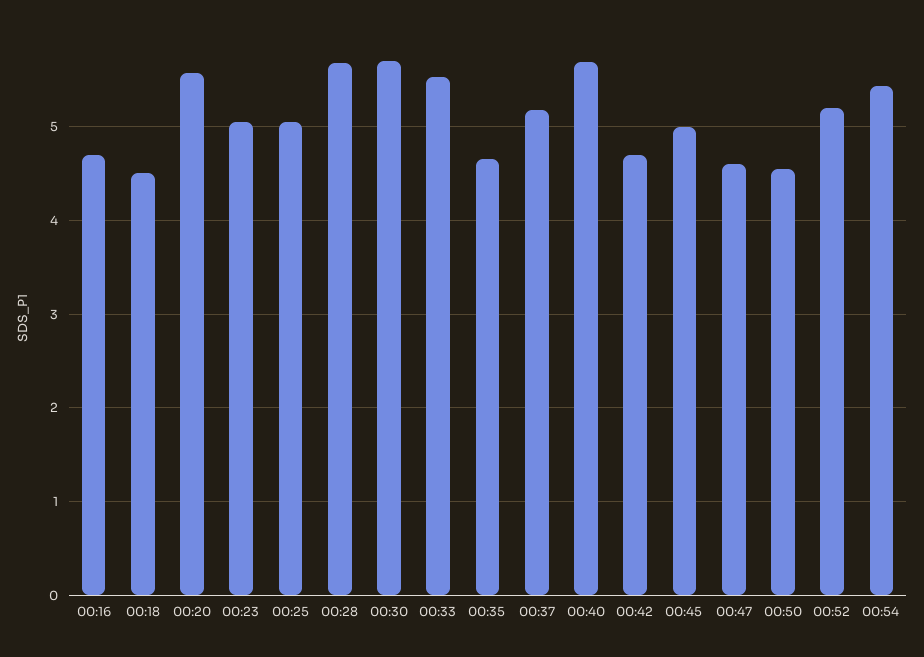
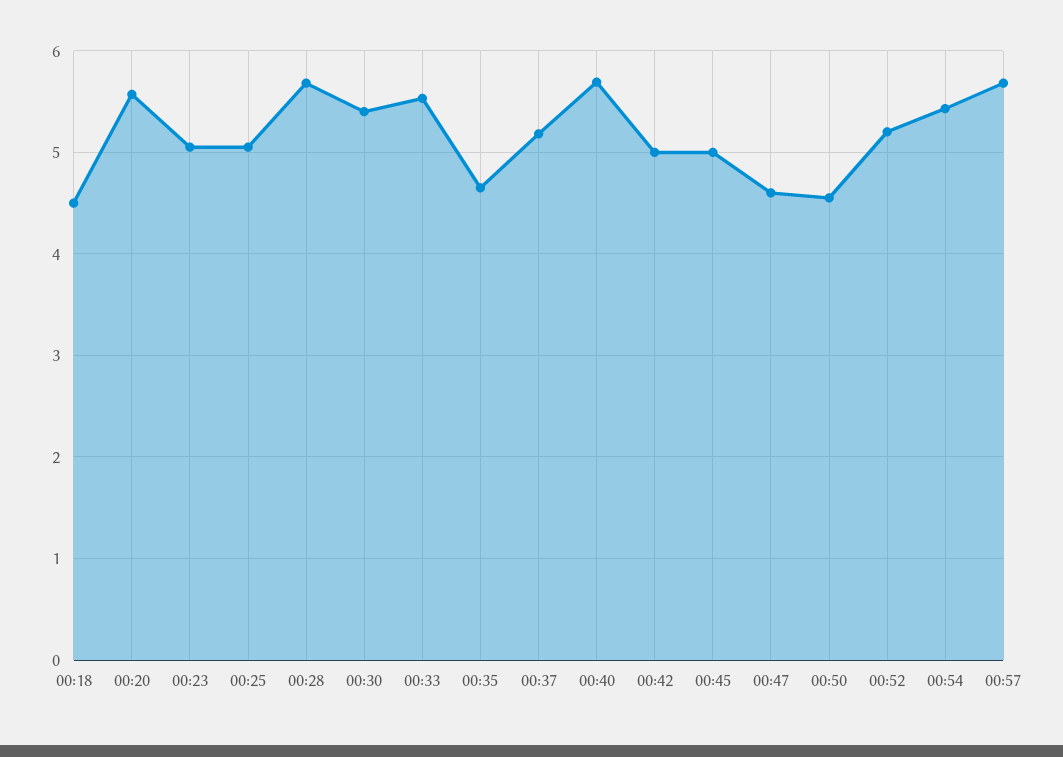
00:16: 4.7 -> none
00:30: 5.7 -> 5.4
00:42: 4.7 -> 5
00:57: none -> 5.7

